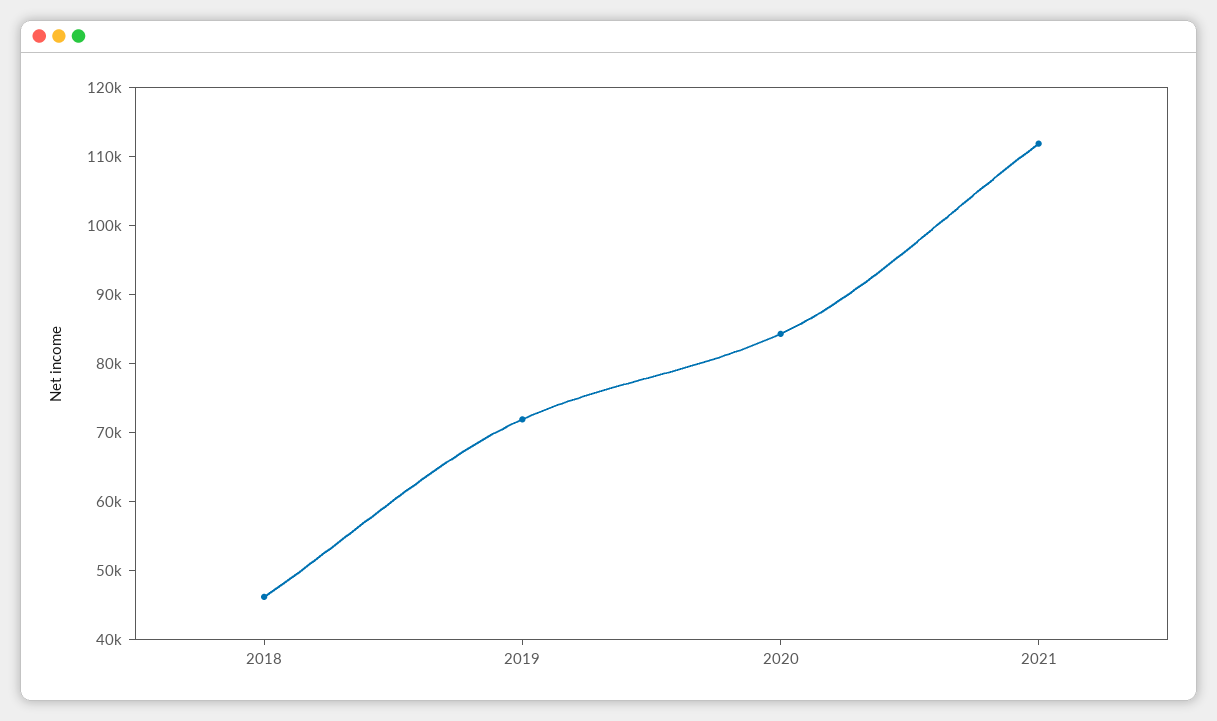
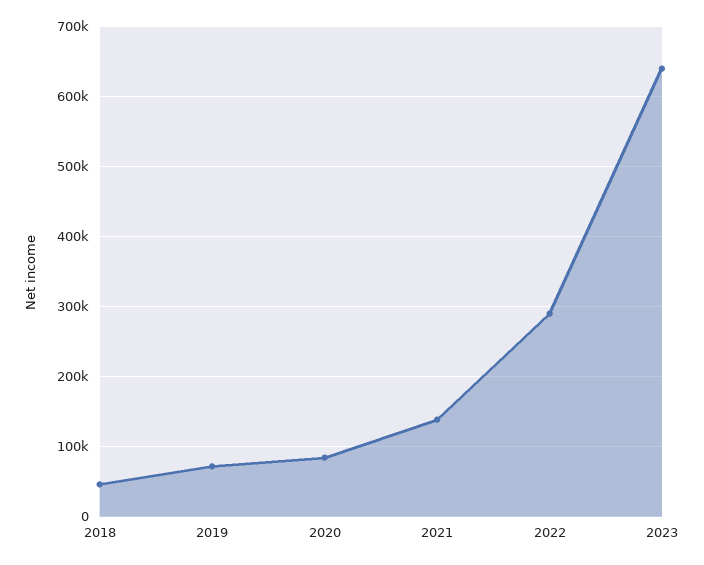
2021: 112000 -> 140000
2022: none -> 290000
2023: none -> 640000

